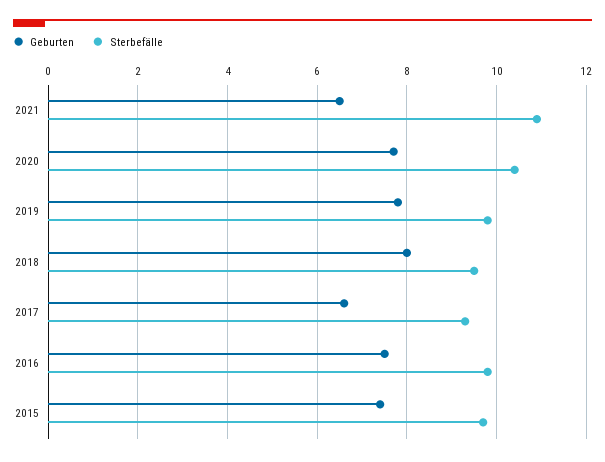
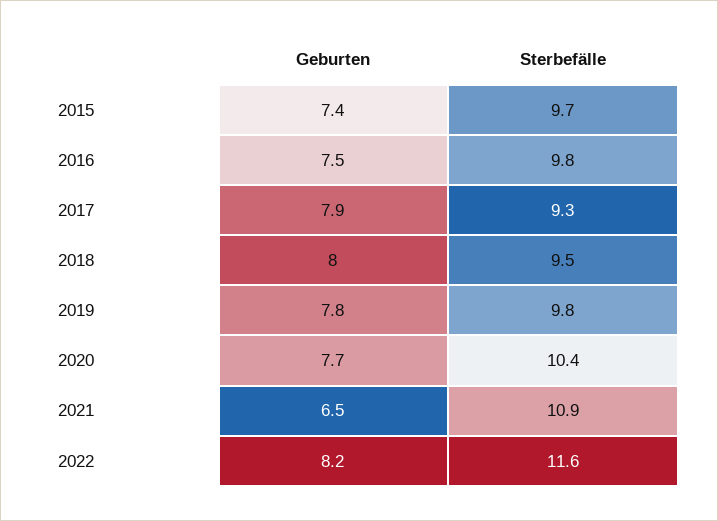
Geburten, 2017: 6.5 -> 7.9
Geburten, 2022: none -> 8.2
Sterbefälle, 2022: none -> 11.6

